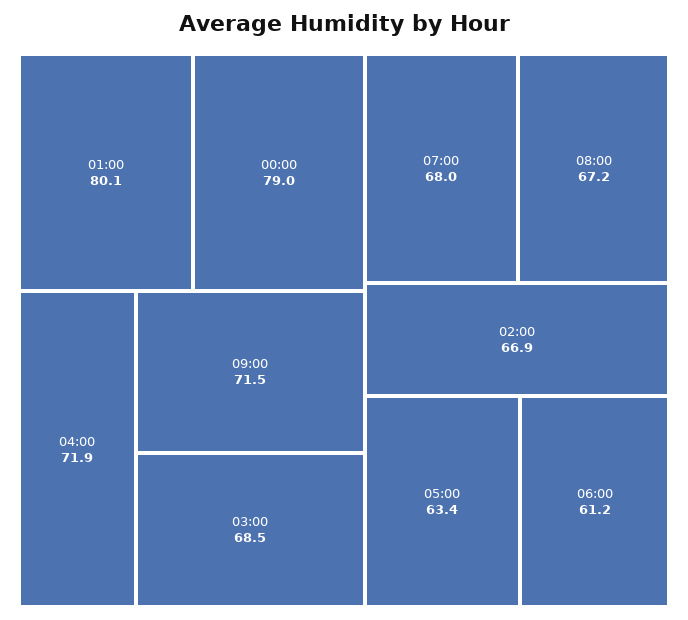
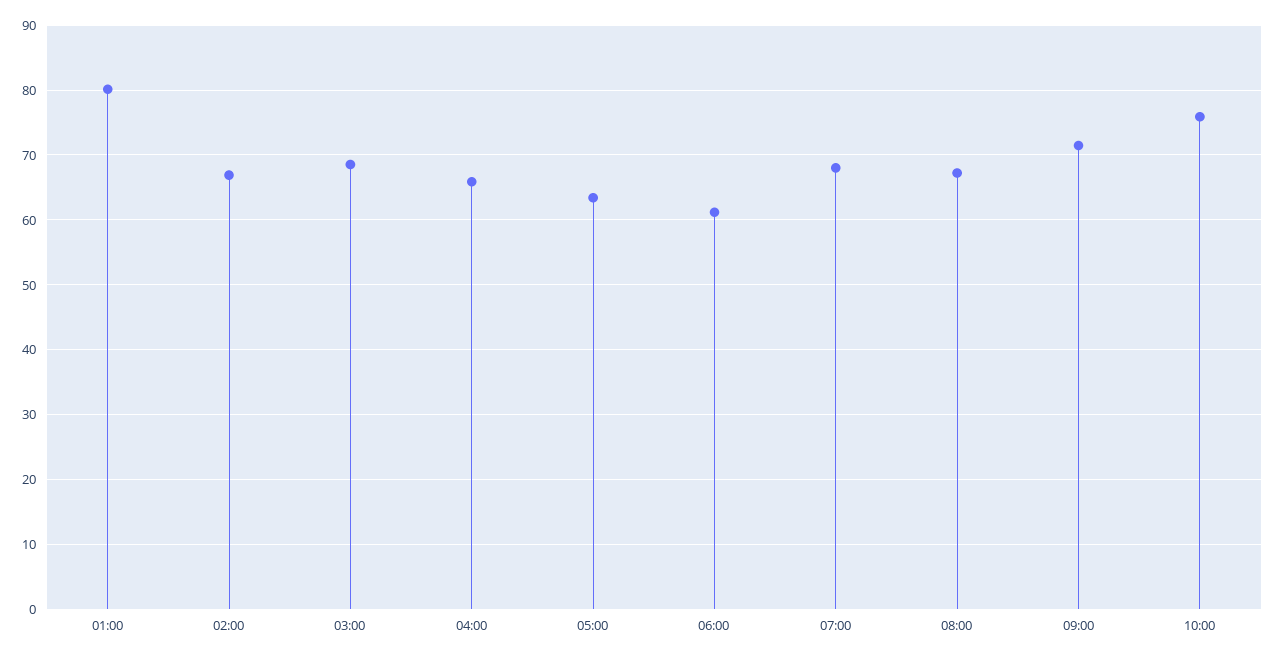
00:00: 79 -> none
04:00: 71.9 -> 66
10:00: none -> 76

